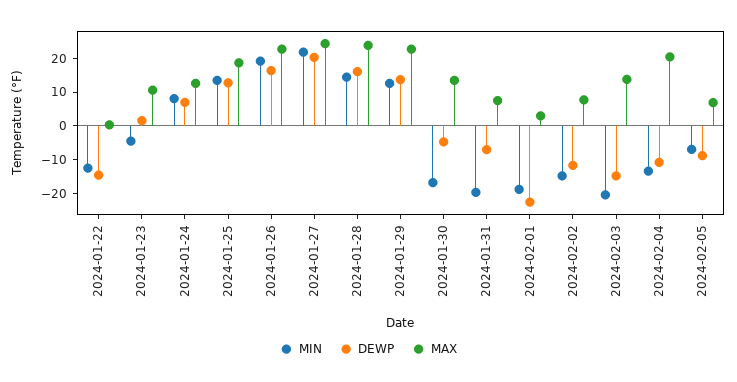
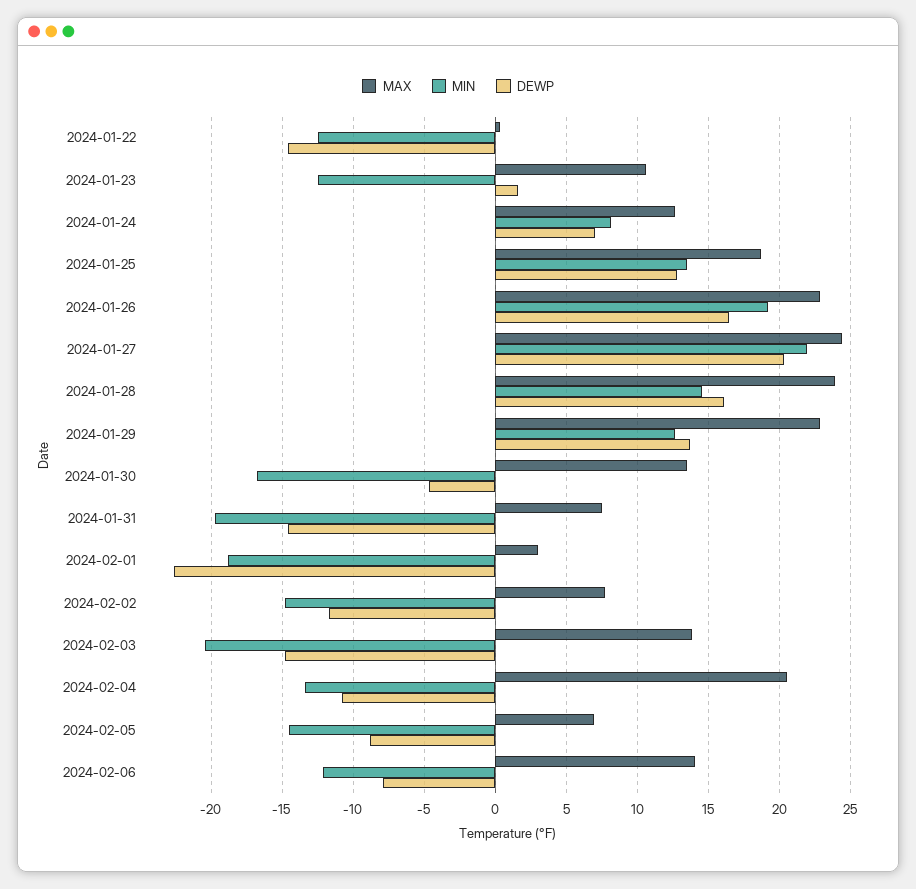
MIN, 2024-01-23: -5 -> -12.5
DEWP, 2024-01-31: -7.5 -> -14.5
MIN, 2024-02-05: -7.5 -> -14.5
MAX, 2024-02-06: none -> 14
MIN, 2024-02-06: none -> -12
DEWP, 2024-02-06: none -> -8

